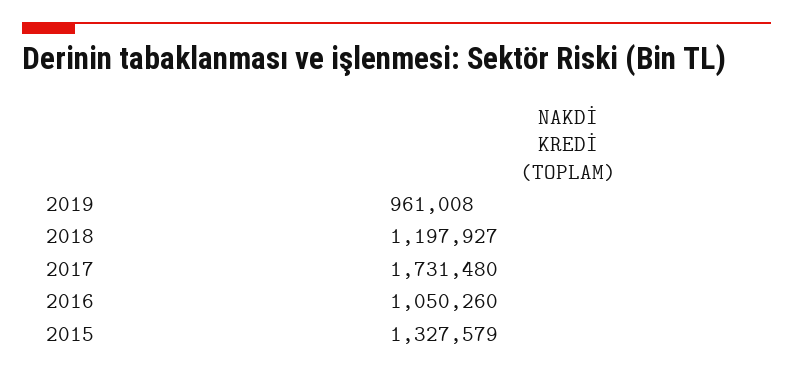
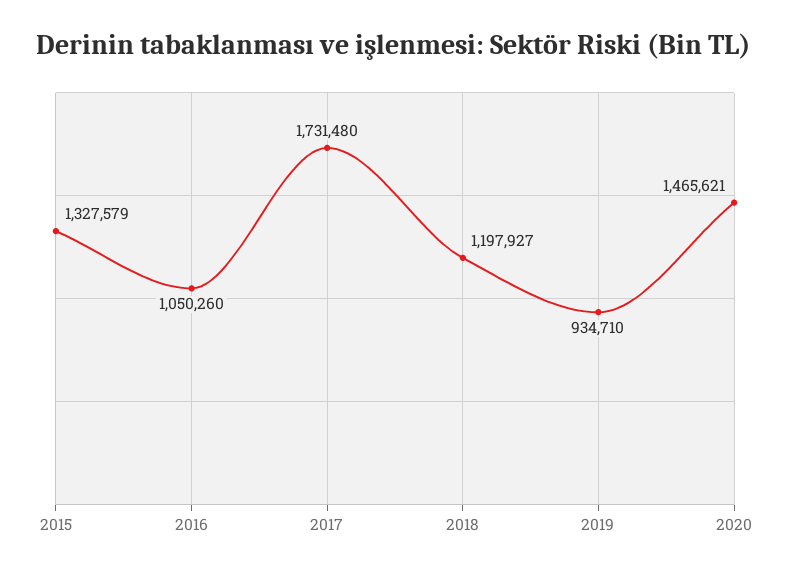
2019: 961008 -> 934710
2020: none -> 1465621

